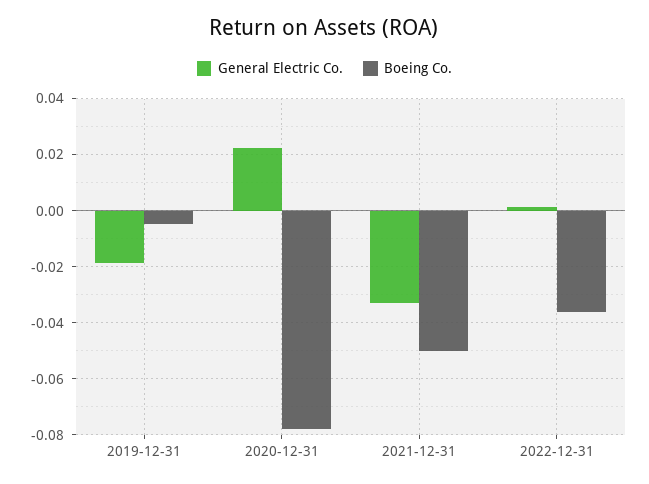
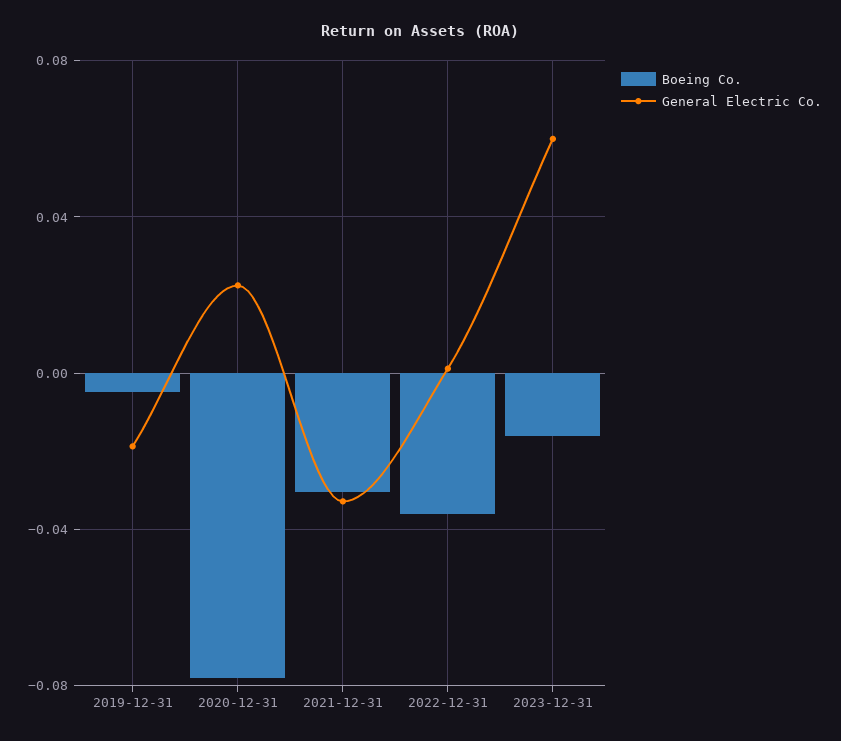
Boeing Co., 2021-12-31: -0.05 -> -0.03
Boeing Co., 2023-12-31: none -> -0.015
General Electric Co., 2023-12-31: none -> 0.06

